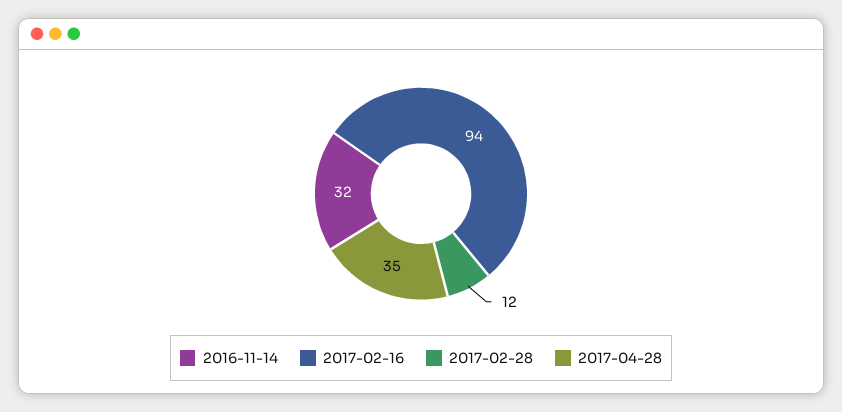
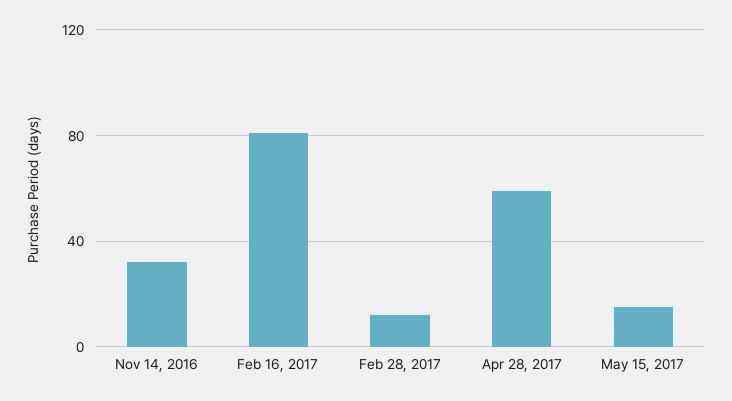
2017-02-16: 94 -> 80
2017-04-28: 35 -> 60
May 15, 2017: none -> 15

